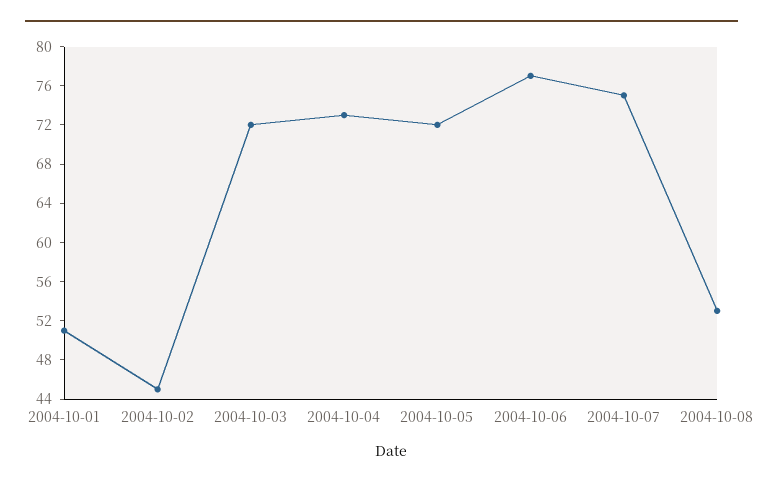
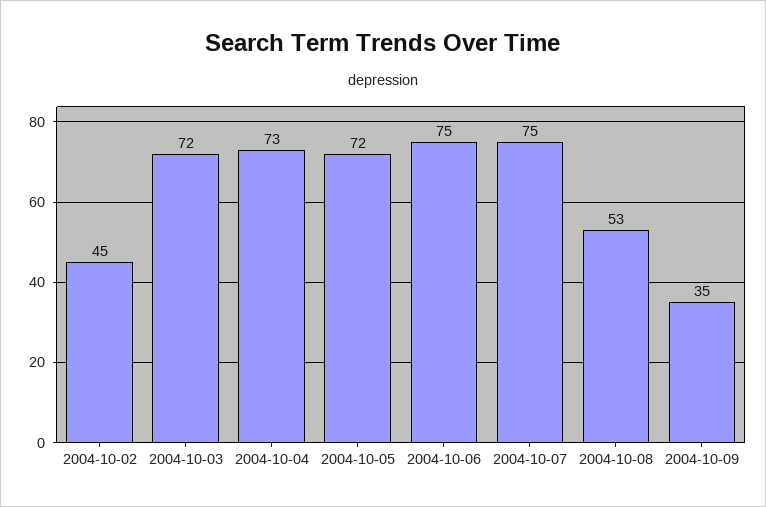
2004-10-01: 51 -> none
2004-10-06: 77 -> 75
2004-10-09: none -> 35

